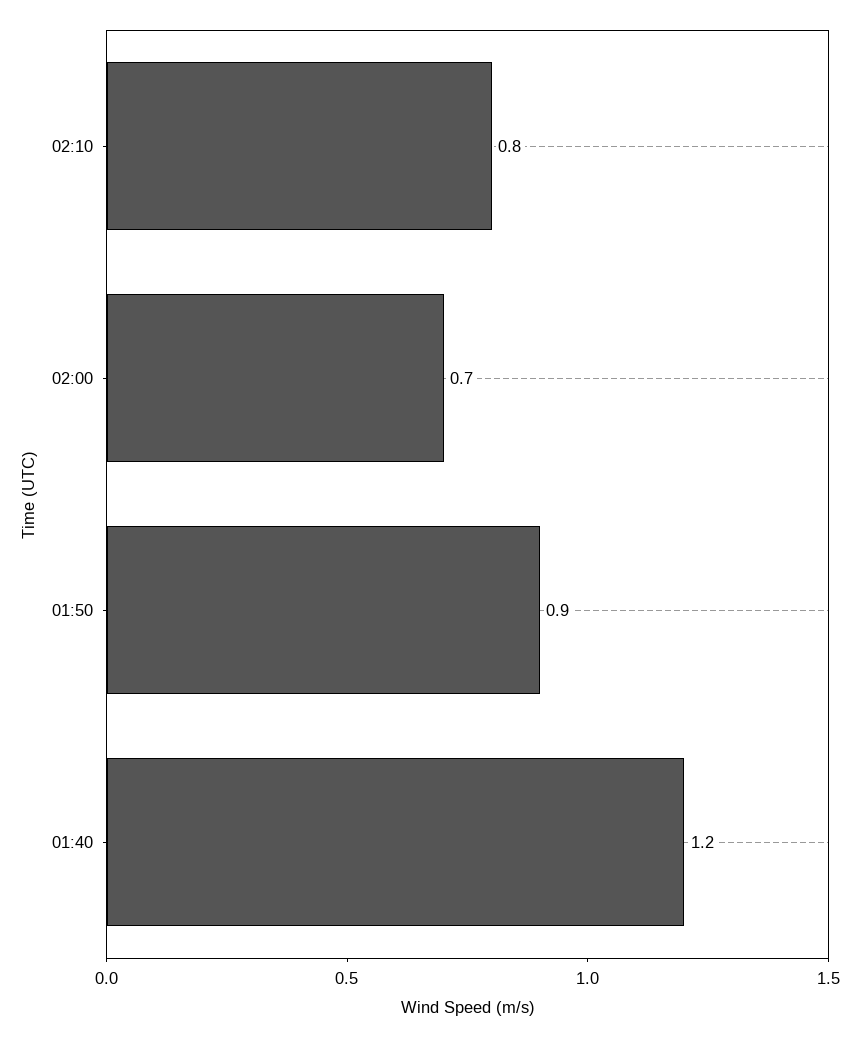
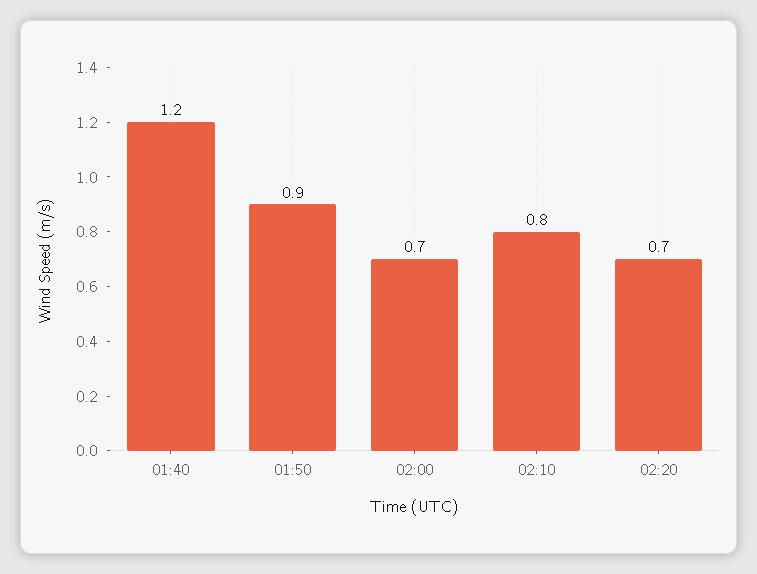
02:20: none -> 0.7

